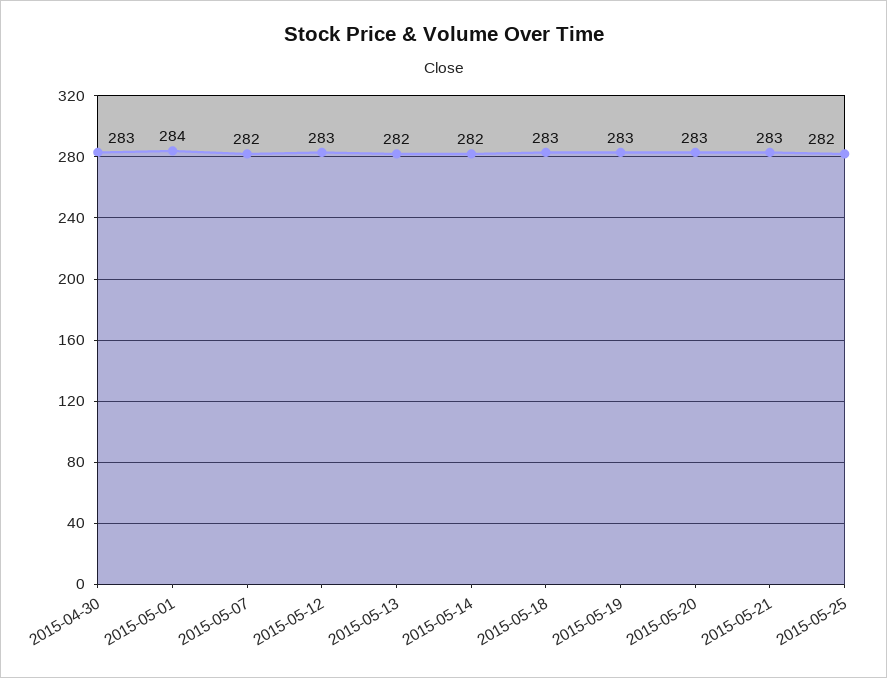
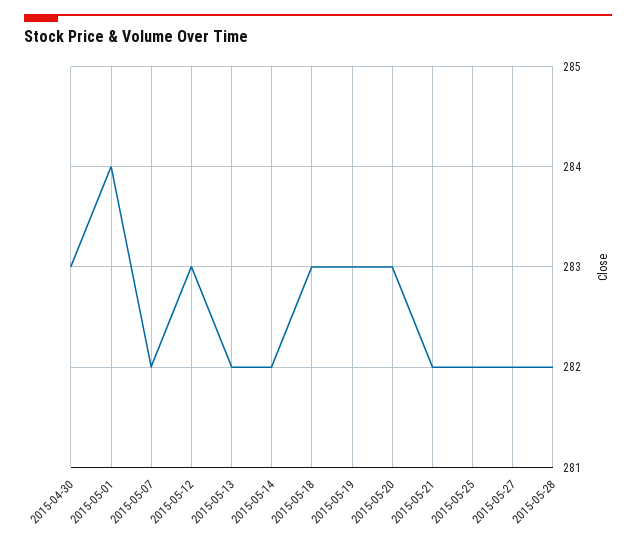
2015-05-21: 283 -> 282
2015-05-27: none -> 282
2015-05-28: none -> 282

